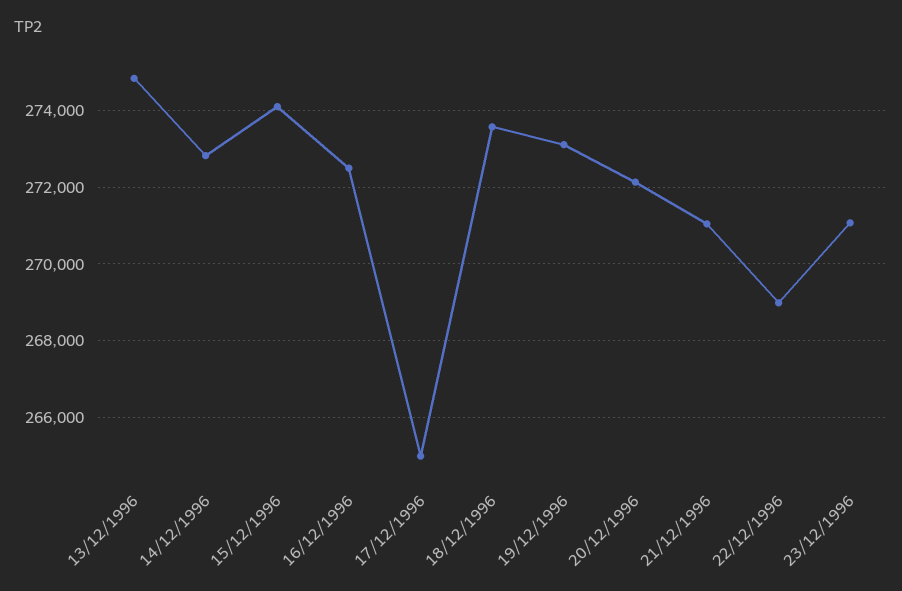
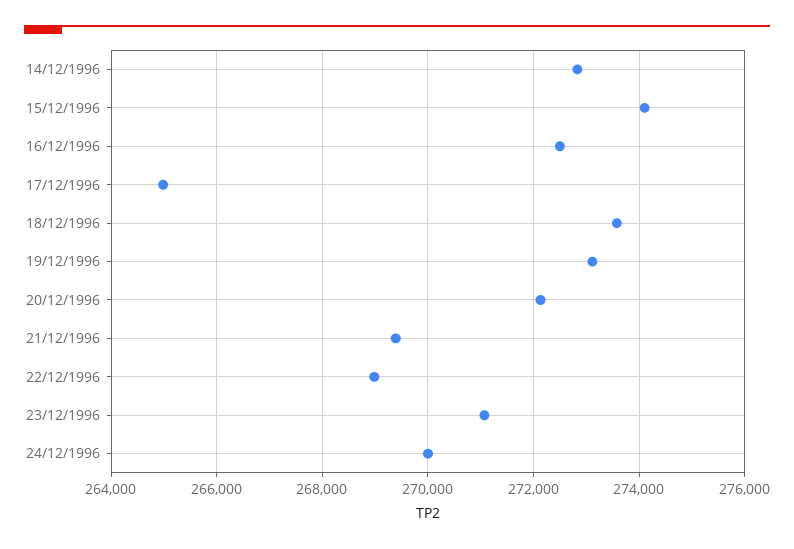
13/12/1996: 274800 -> none
21/12/1996: 271000 -> 269400
24/12/1996: none -> 270000

